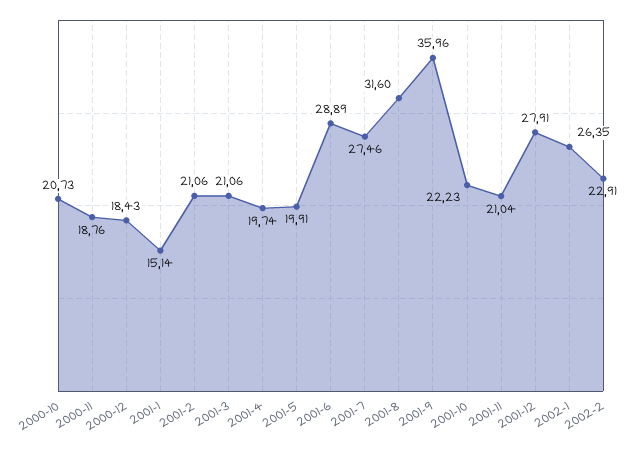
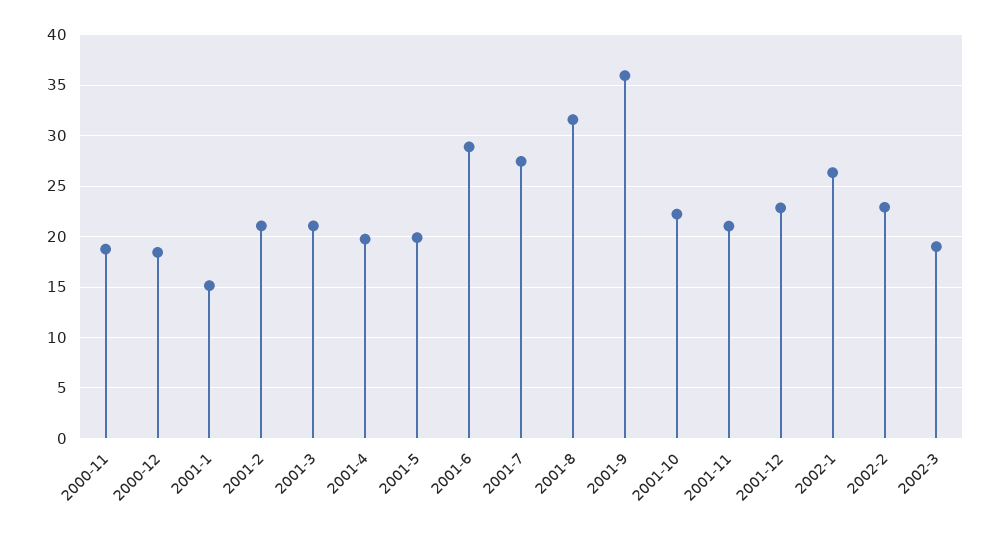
2000-10: 20.73 -> none
2001-12: 27.91 -> 23
2002-3: none -> 19

